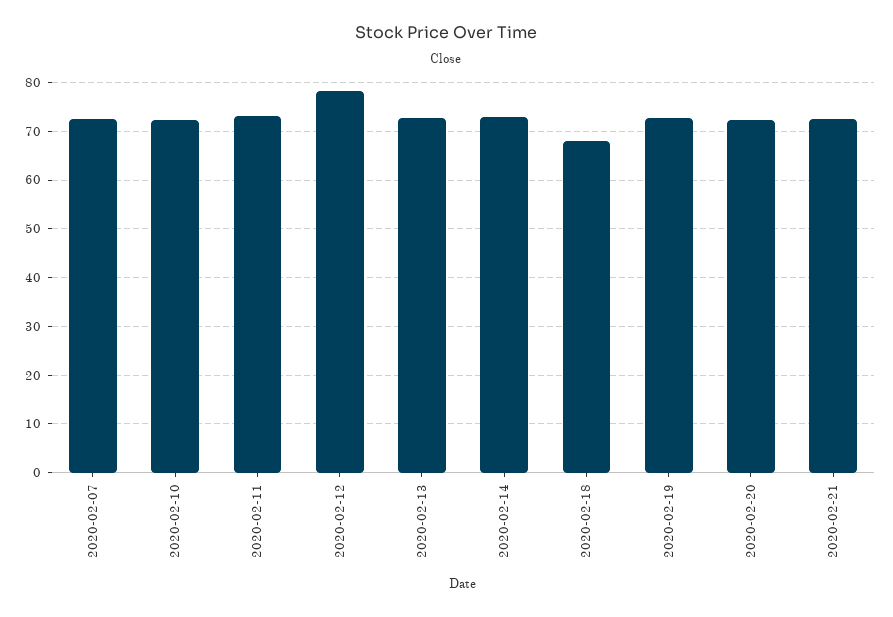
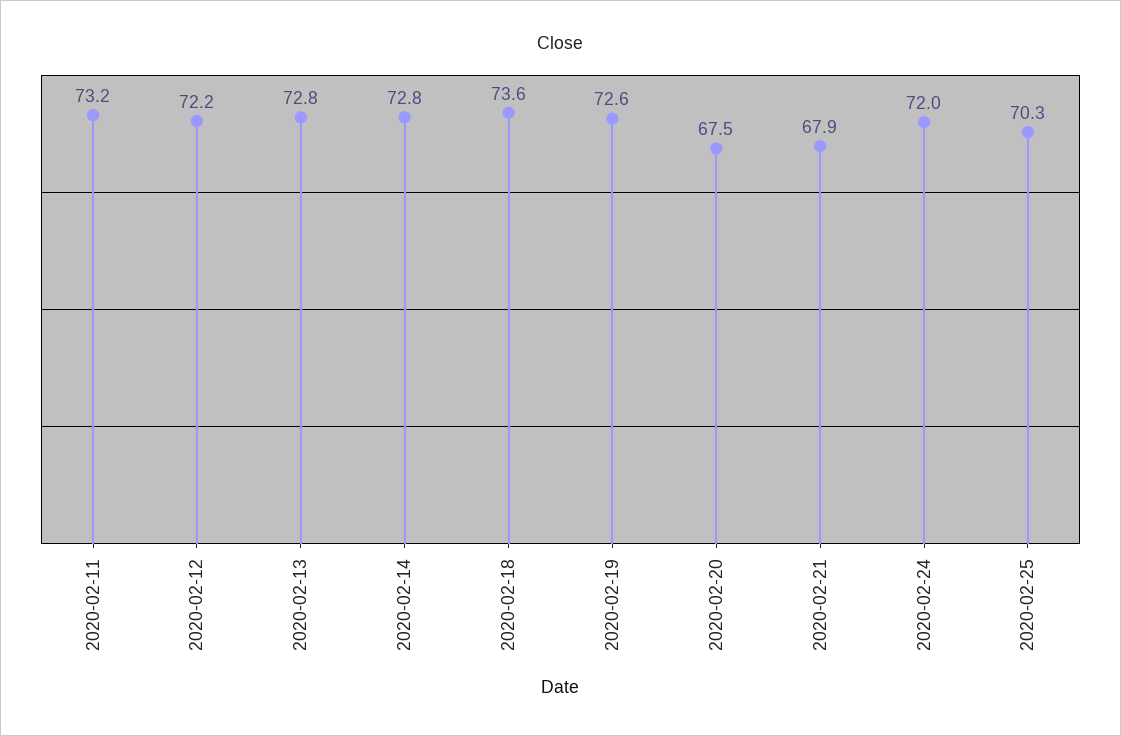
2020-02-07: 72 -> none
2020-02-10: 72 -> none
2020-02-12: 78 -> 72.2
2020-02-18: 68 -> 73.6
2020-02-20: 72 -> 67.5
2020-02-21: 72 -> 67.9
2020-02-24: none -> 72
2020-02-25: none -> 70.3

